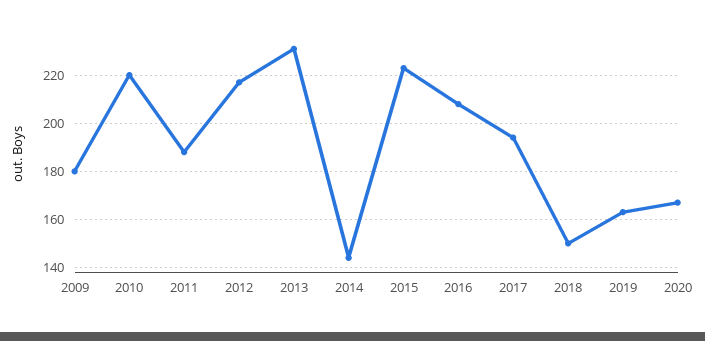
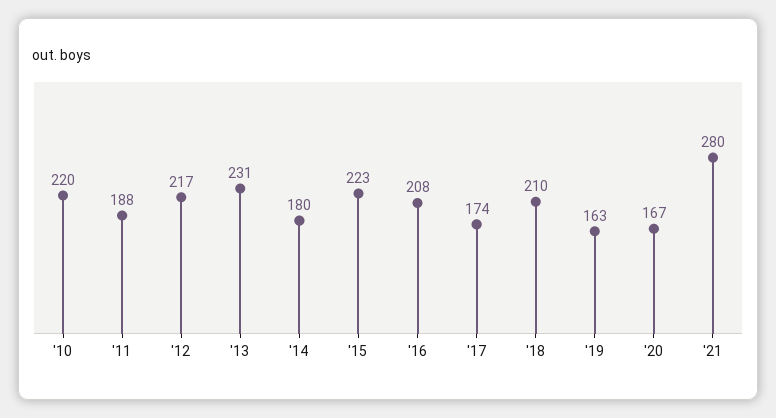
2009: 180 -> none
2014: 145 -> 180
2017: 195 -> 174
2018: 150 -> 210
'21: none -> 280

